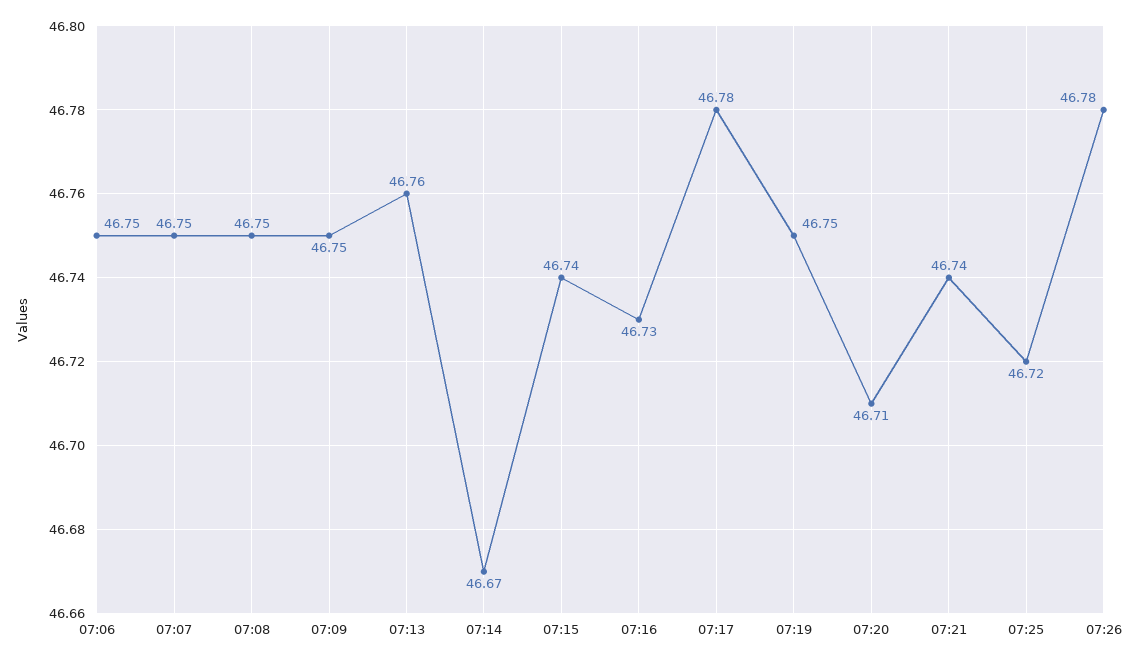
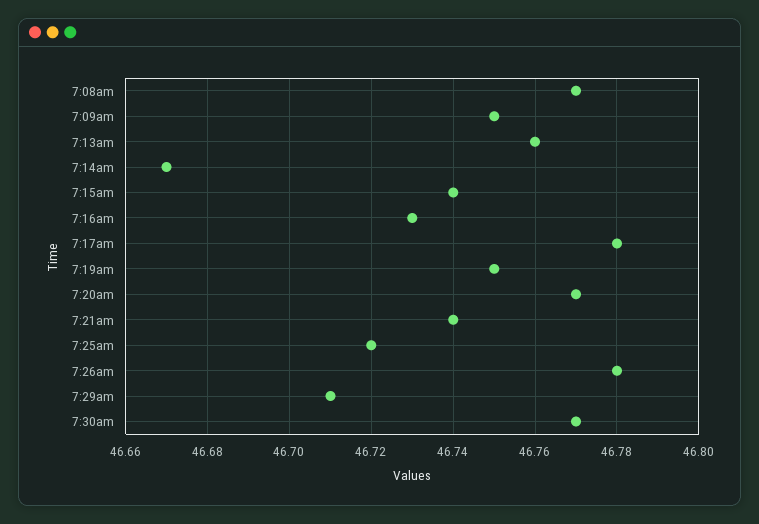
07:06: 46.75 -> none
07:07: 46.75 -> none
07:08: 46.75 -> 46.77
07:20: 46.71 -> 46.77
7:29am: none -> 46.71
7:30am: none -> 46.77

